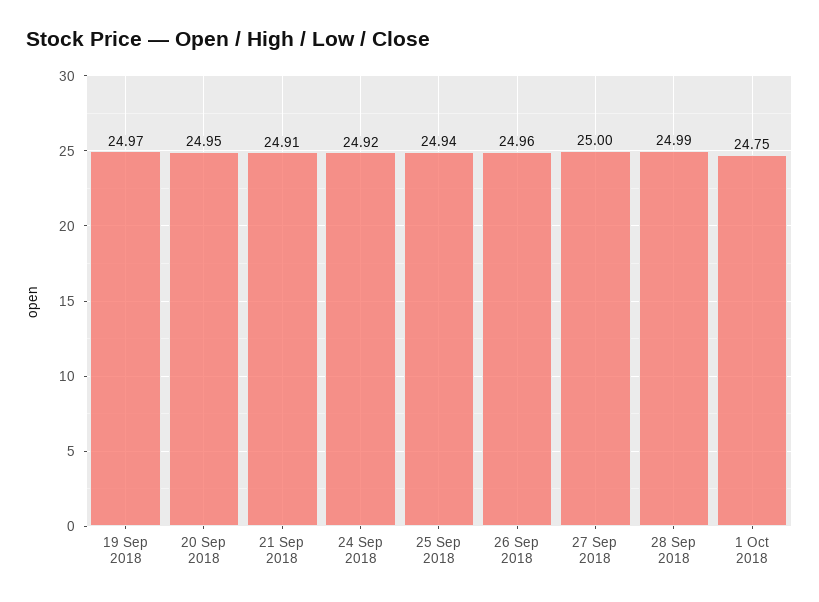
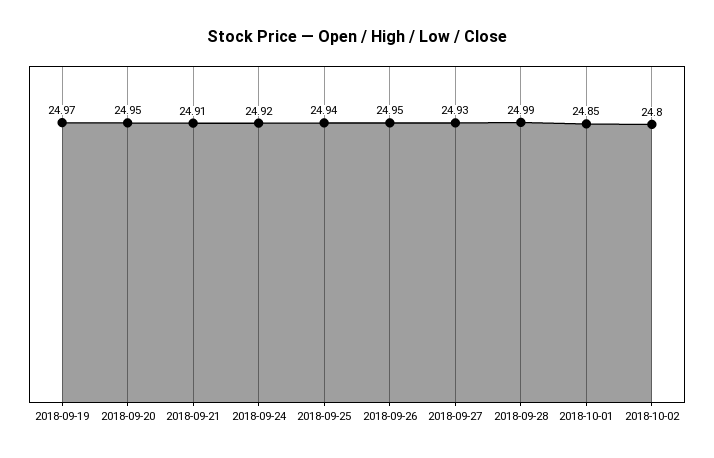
26 Sep 2018: 24.96 -> 24.95
27 Sep 2018: 25 -> 24.93
1 Oct 2018: 24.75 -> 24.85
2018-10-02: none -> 24.8

